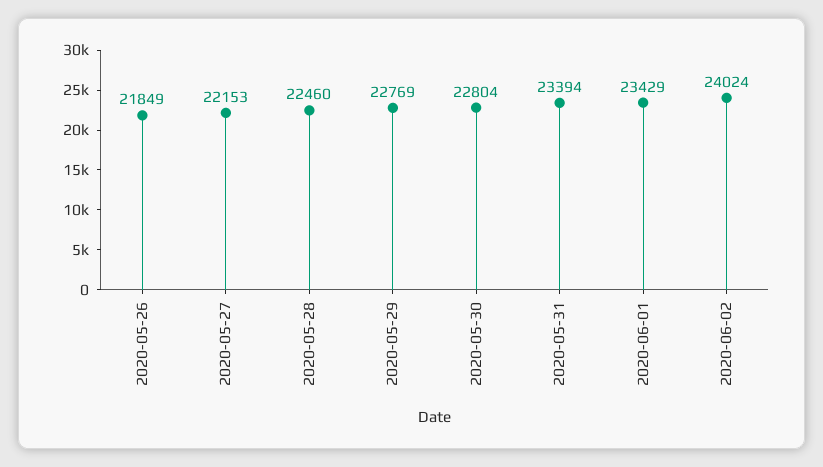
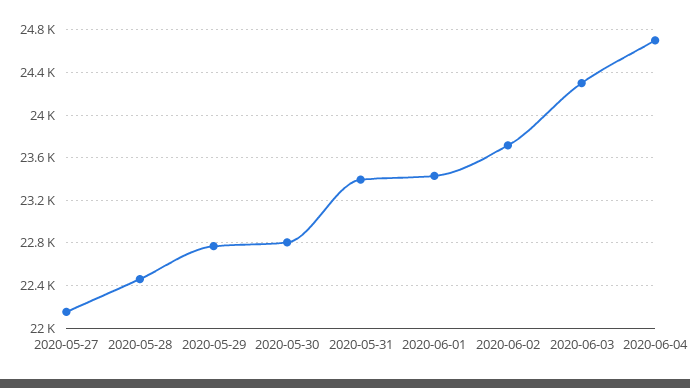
2020-05-26: 21849 -> none
2020-06-02: 24024 -> 23700
2020-06-03: none -> 24300
2020-06-04: none -> 24700

